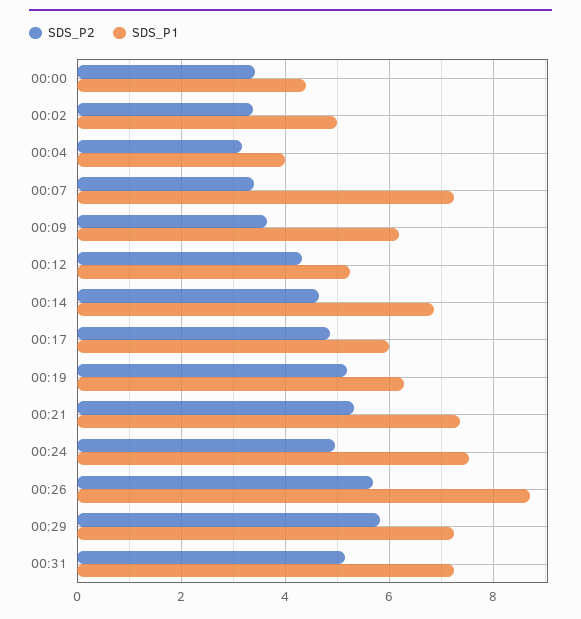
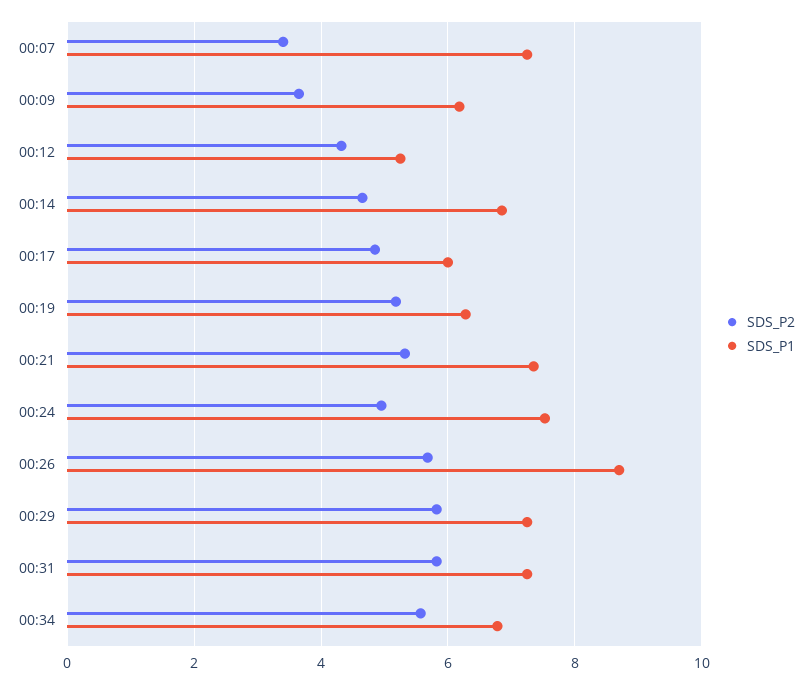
SDS_P2, 00:00: 3.4 -> none
SDS_P1, 00:00: 4.4 -> none
SDS_P2, 00:02: 3.4 -> none
SDS_P1, 00:02: 5 -> none
SDS_P2, 00:04: 3.2 -> none
SDS_P1, 00:04: 4 -> none
SDS_P2, 00:31: 5.2 -> 5.8
SDS_P2, 00:34: none -> 5.6
SDS_P1, 00:34: none -> 6.8

